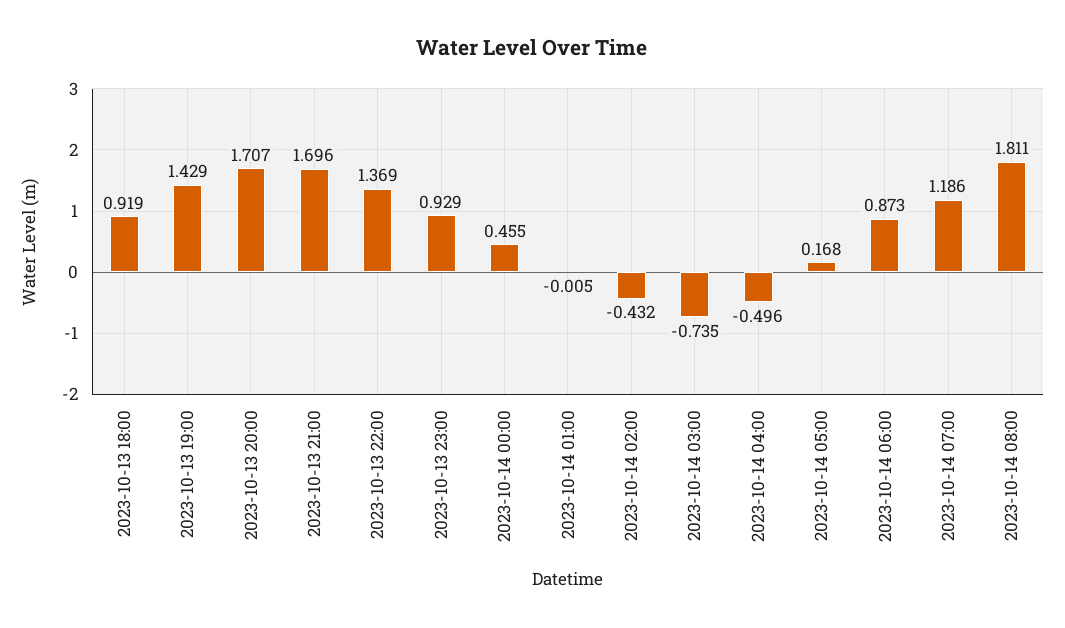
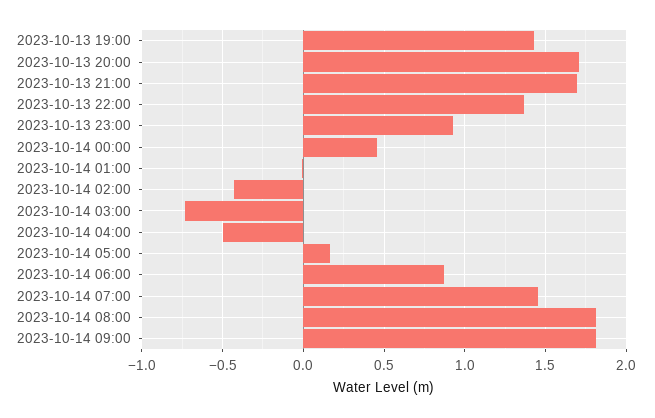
2023-10-13 18:00: 0.919 -> none
2023-10-14 07:00: 1.186 -> 1.45
2023-10-14 09:00: none -> 1.8

